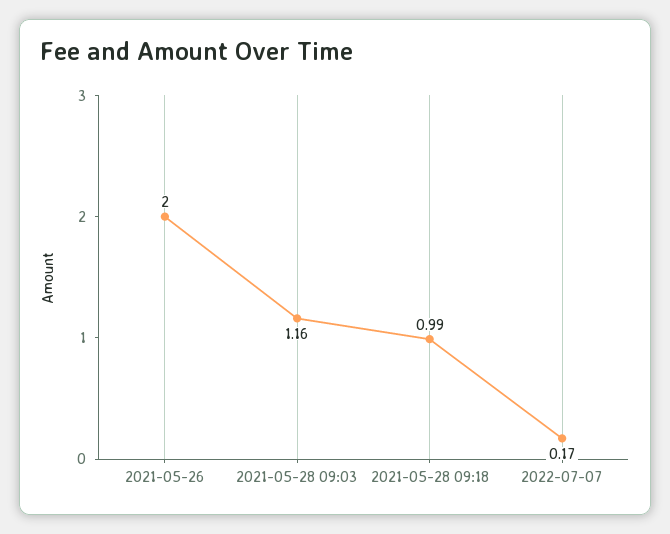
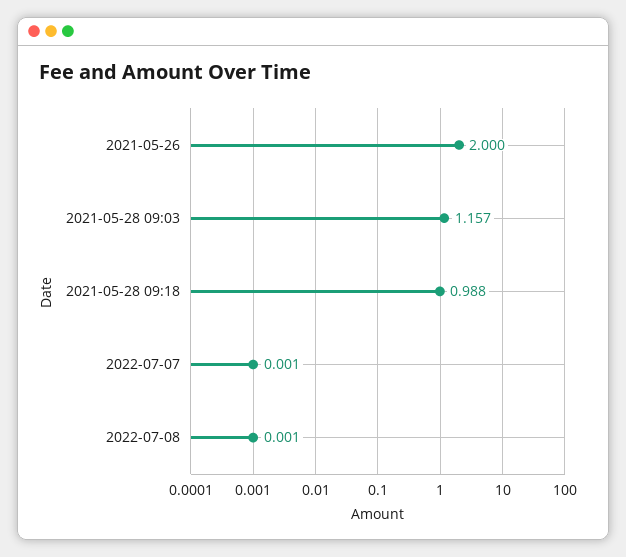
2022-07-07: 0.17 -> 0.001
2022-07-08: none -> 0.001

